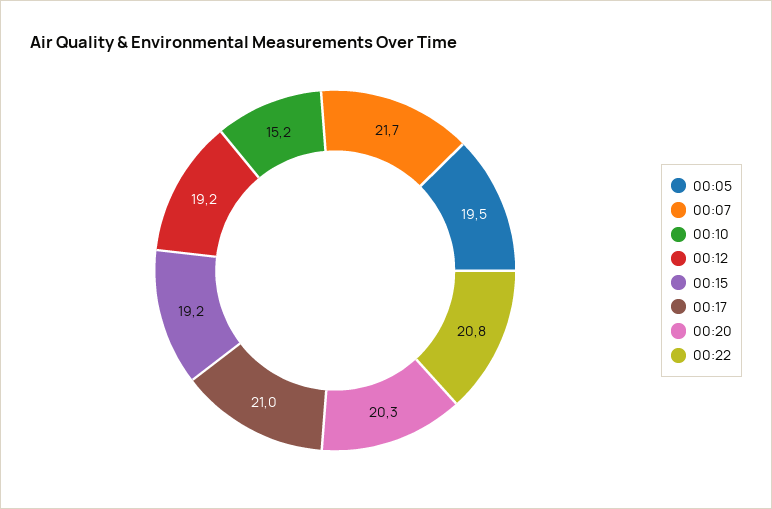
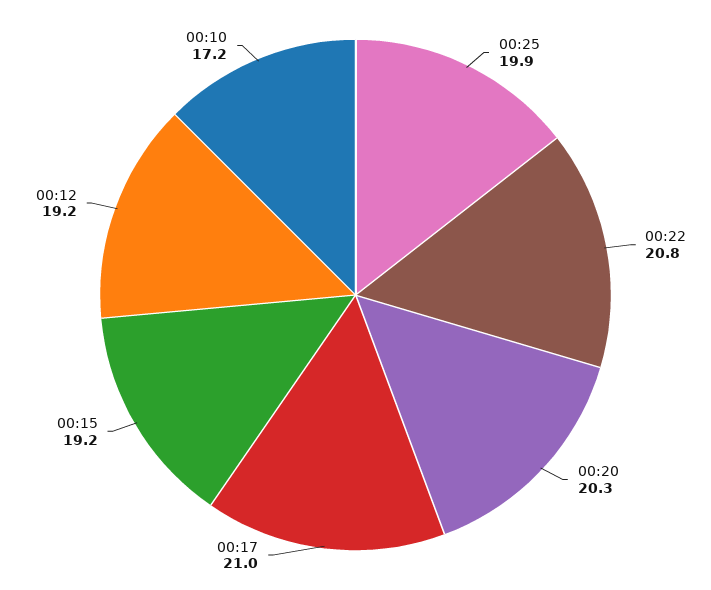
00:05: 19.5 -> none
00:07: 21.7 -> none
00:10: 15.2 -> 17.2
00:25: none -> 19.9

